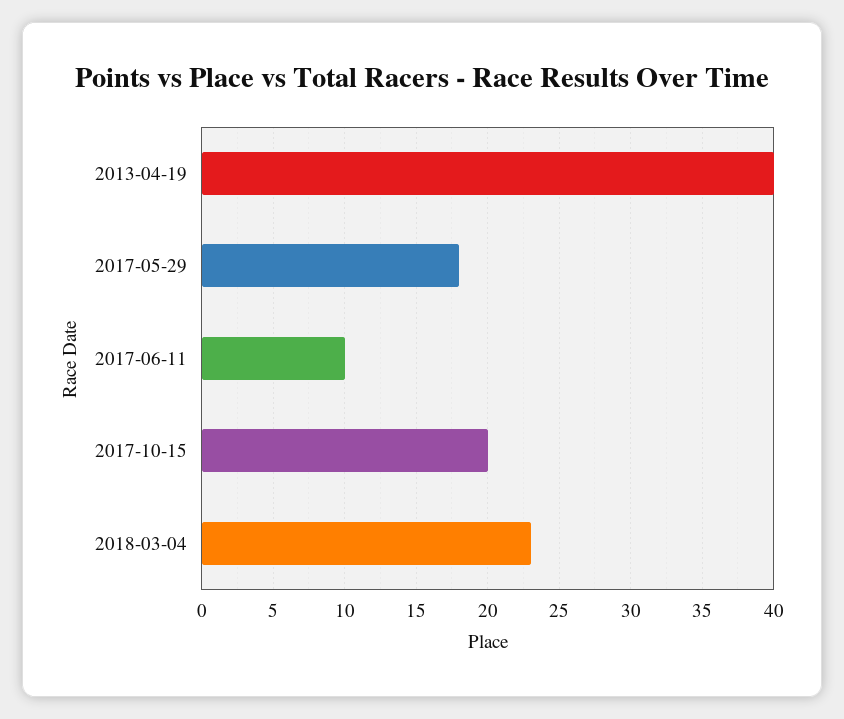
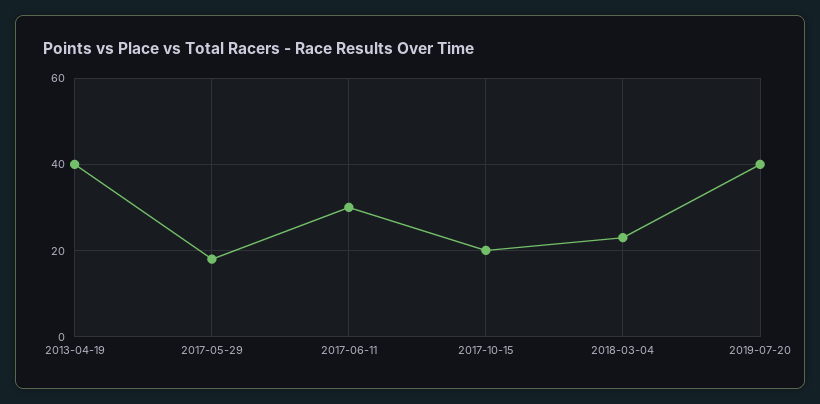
2017-06-11: 10 -> 30
2019-07-20: none -> 40

